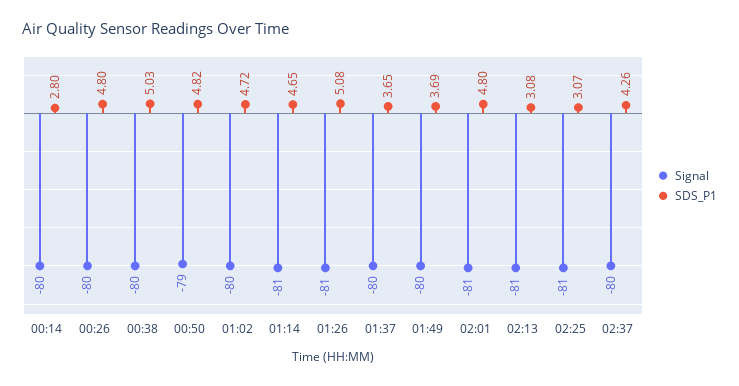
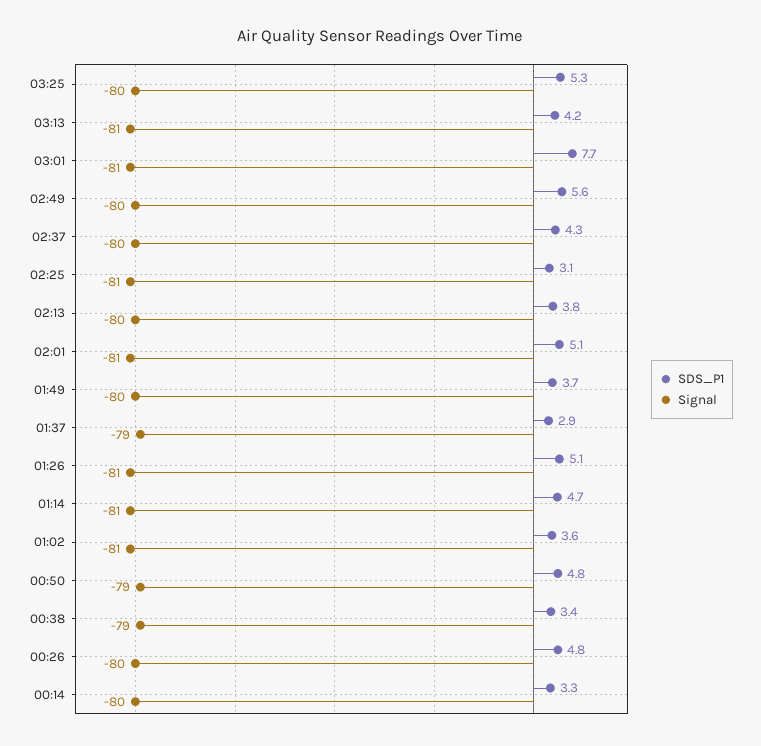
SDS_P1, 00:14: 2.8 -> 3.3
Signal, 00:38: -80 -> -79
SDS_P1, 00:38: 5.03 -> 3.4
Signal, 01:02: -80 -> -81
SDS_P1, 01:02: 4.72 -> 3.6
Signal, 01:37: -80 -> -79
SDS_P1, 01:37: 3.65 -> 2.9
SDS_P1, 02:01: 4.8 -> 5.1
Signal, 02:13: -81 -> -80
SDS_P1, 02:13: 3.08 -> 3.8
SDS_P1, 03:25: none -> 5.3
Signal, 03:25: none -> -80
SDS_P1, 03:13: none -> 4.2
Signal, 03:13: none -> -81
SDS_P1, 03:01: none -> 7.7
Signal, 03:01: none -> -81
SDS_P1, 02:49: none -> 5.6
Signal, 02:49: none -> -80

